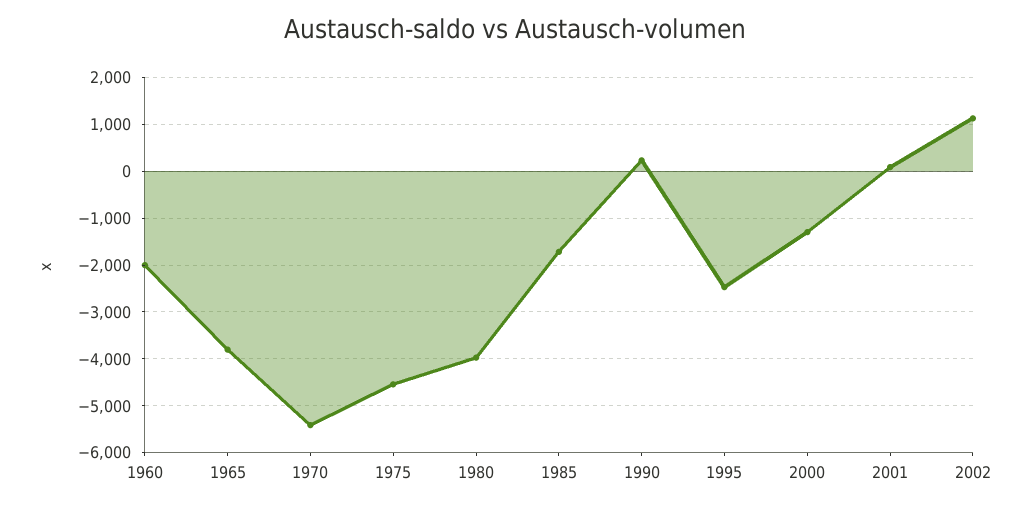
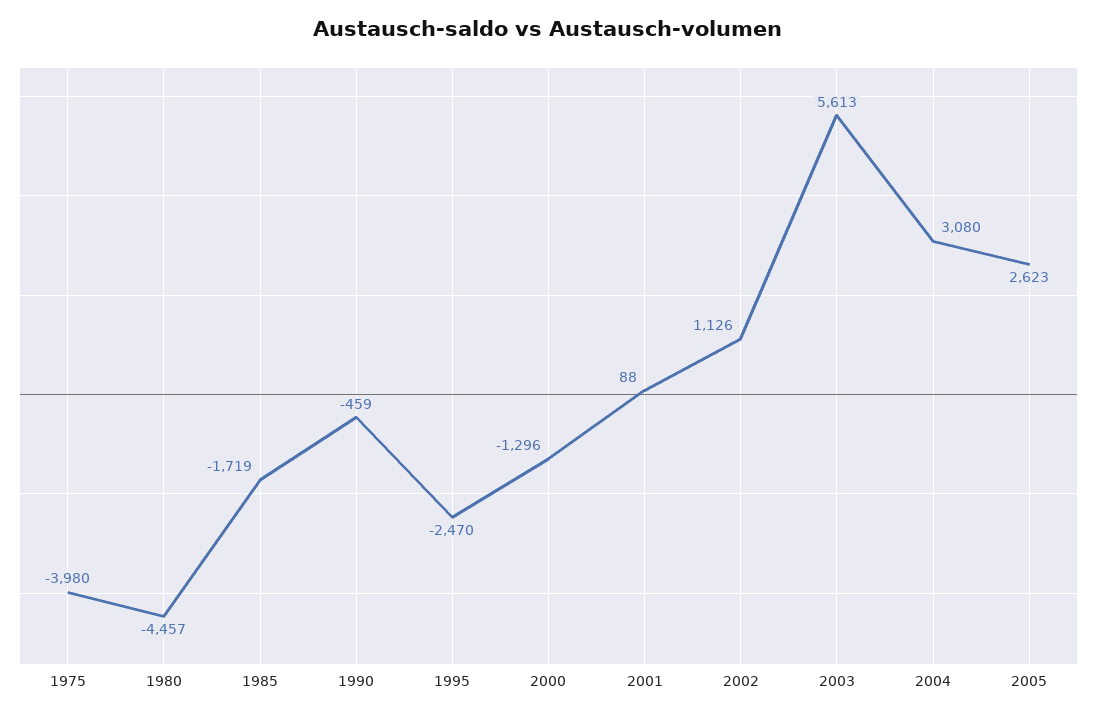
1960: -2000 -> none
1965: -3800 -> none
1970: -5400 -> none
1975: -4600 -> -3980
1980: -4000 -> -4457
1990: 200 -> -459
2003: none -> 5613
2004: none -> 3080
2005: none -> 2623

